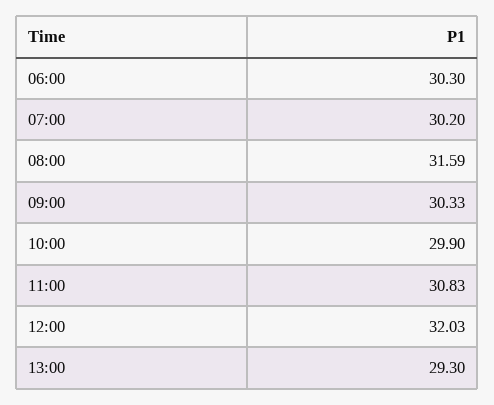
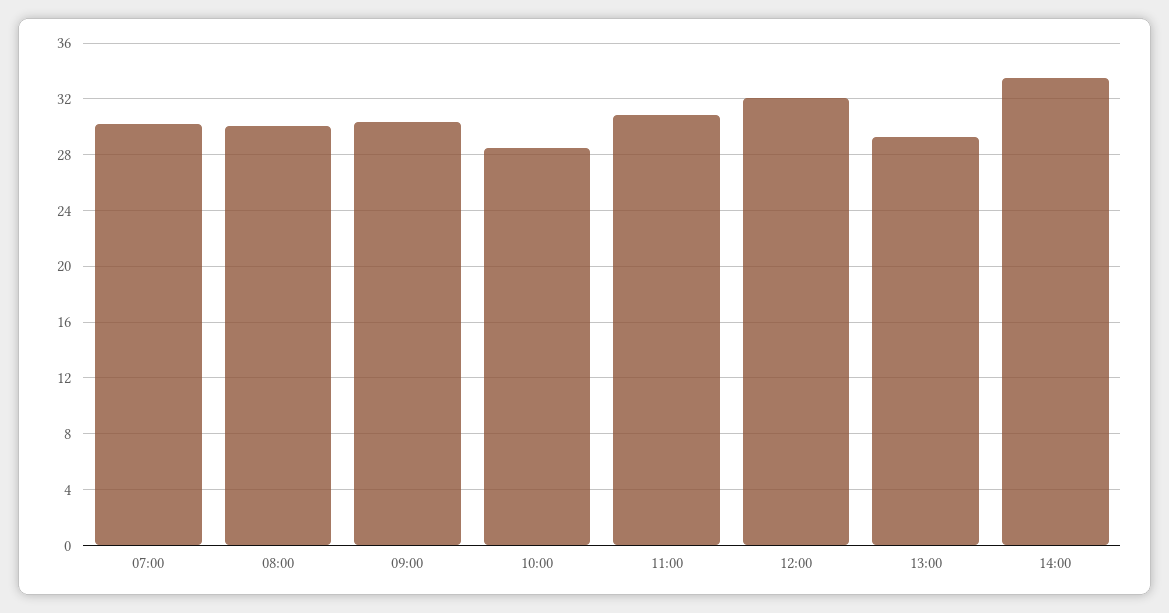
06:00: 30.3 -> none
08:00: 31.59 -> 30
10:00: 29.9 -> 28.5
14:00: none -> 33.5

